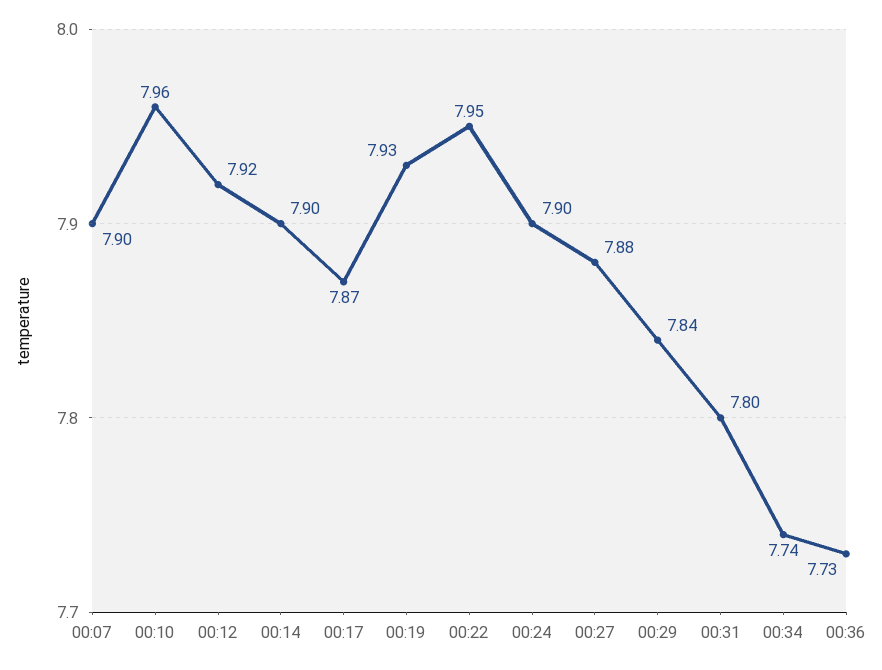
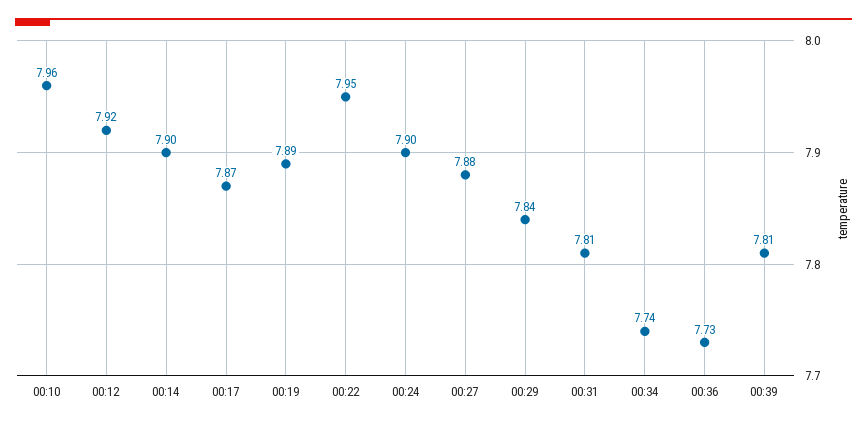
00:07: 7.9 -> none
00:19: 7.93 -> 7.89
00:31: 7.8 -> 7.81
00:39: none -> 7.81

